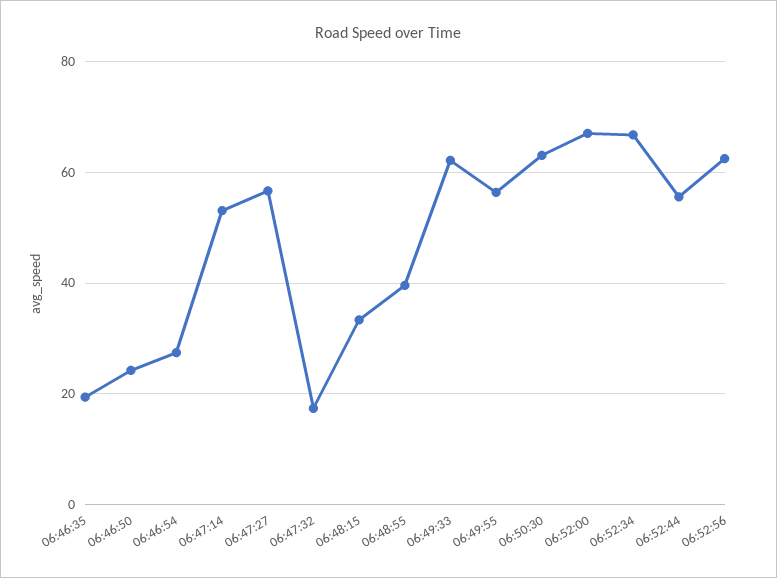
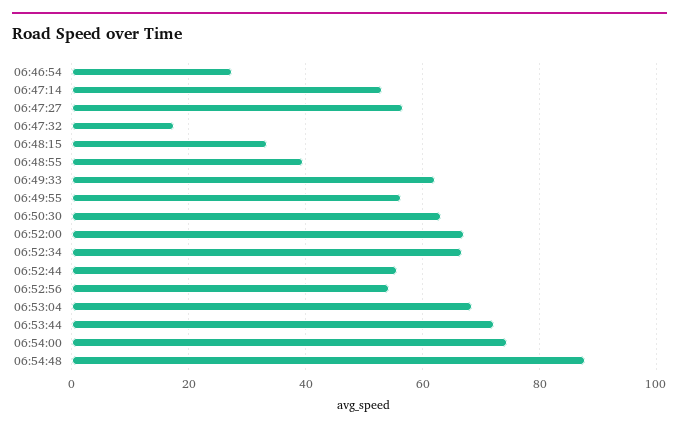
06:46:35: 20 -> none
06:46:50: 24 -> none
06:52:56: 62 -> 54
06:53:04: none -> 68
06:53:44: none -> 72
06:54:00: none -> 74
06:54:48: none -> 88

